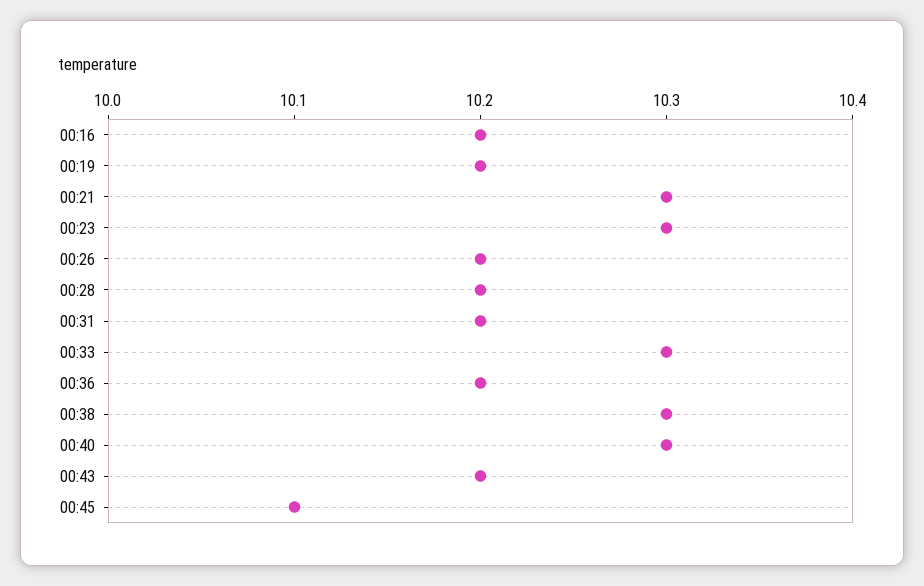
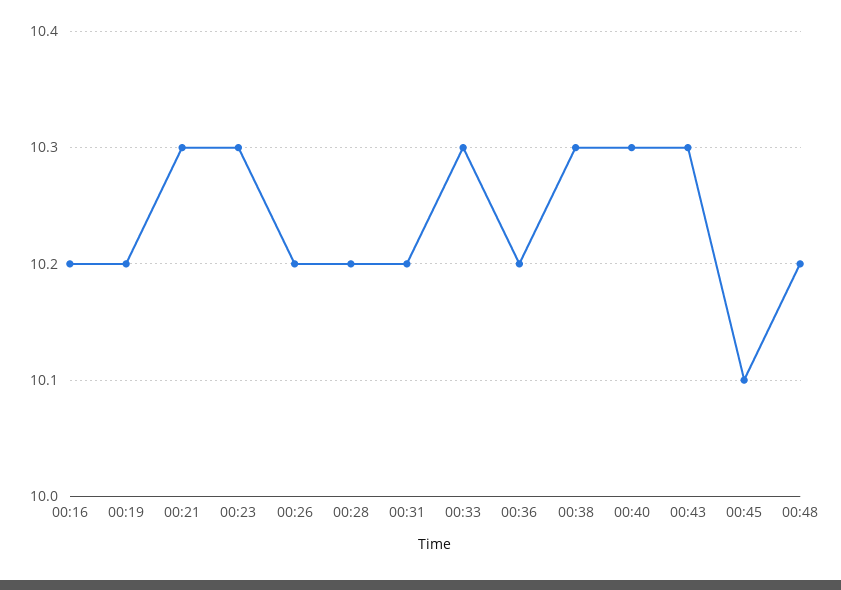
00:43: 10.2 -> 10.3
00:48: none -> 10.2

